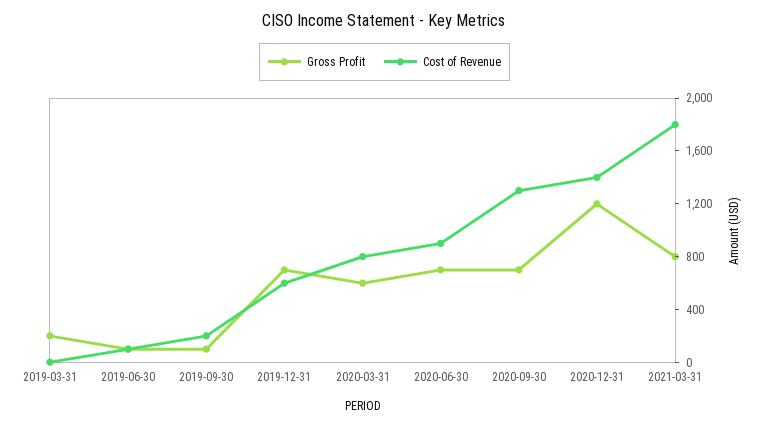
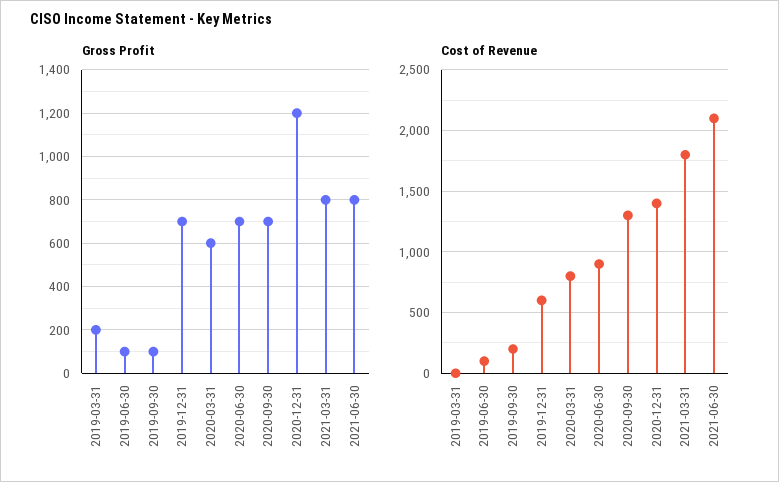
Gross Profit, 2021-06-30: none -> 800
Cost of Revenue, 2021-06-30: none -> 2100

